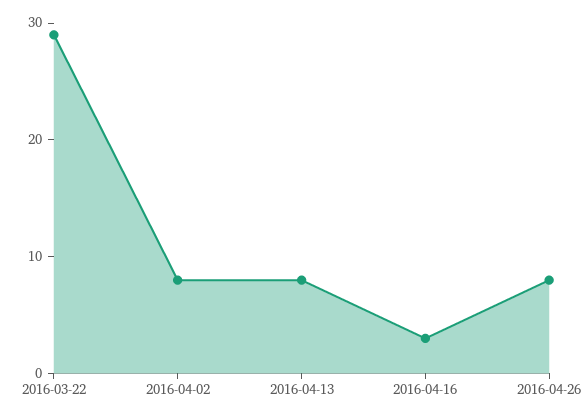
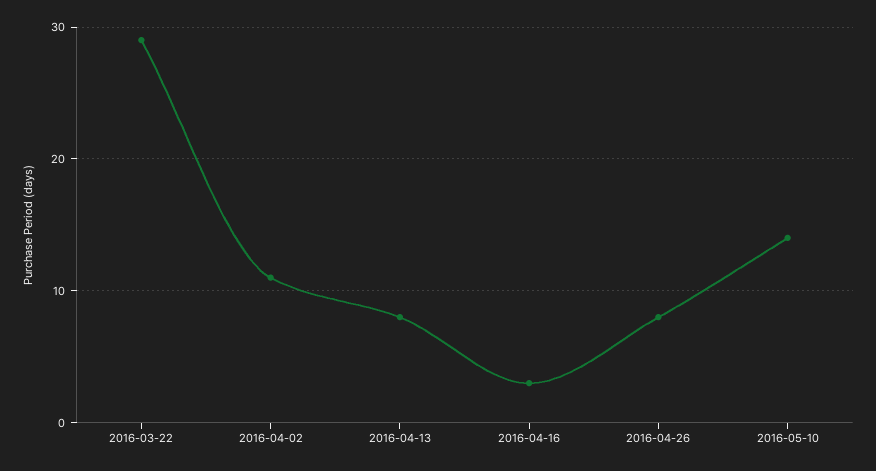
2016-04-02: 8 -> 11
2016-05-10: none -> 14

